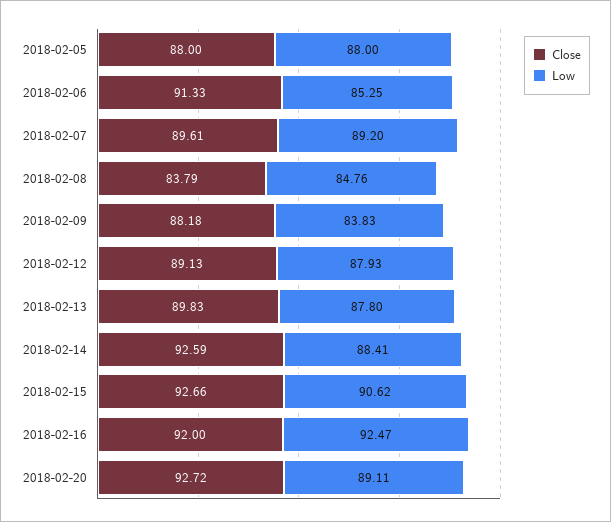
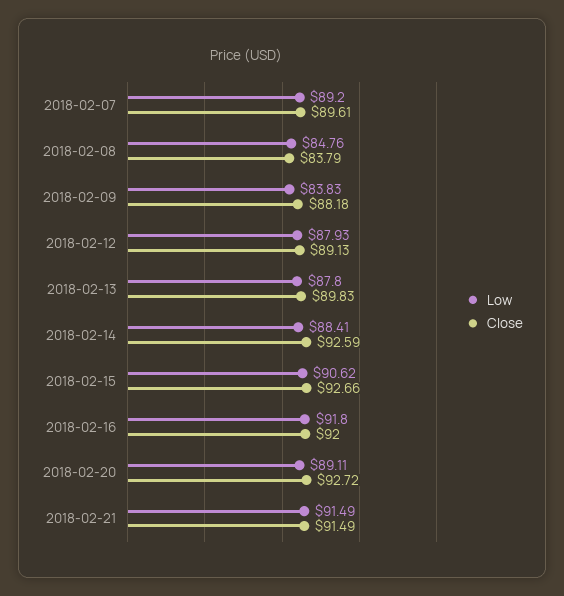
Close, 2018-02-05: 88 -> none
Low, 2018-02-05: 88 -> none
Close, 2018-02-06: 91.33 -> none
Low, 2018-02-06: 85.25 -> none
Low, 2018-02-16: 92.47 -> 91.8
Low, 2018-02-21: none -> 91.49
Close, 2018-02-21: none -> 91.49

